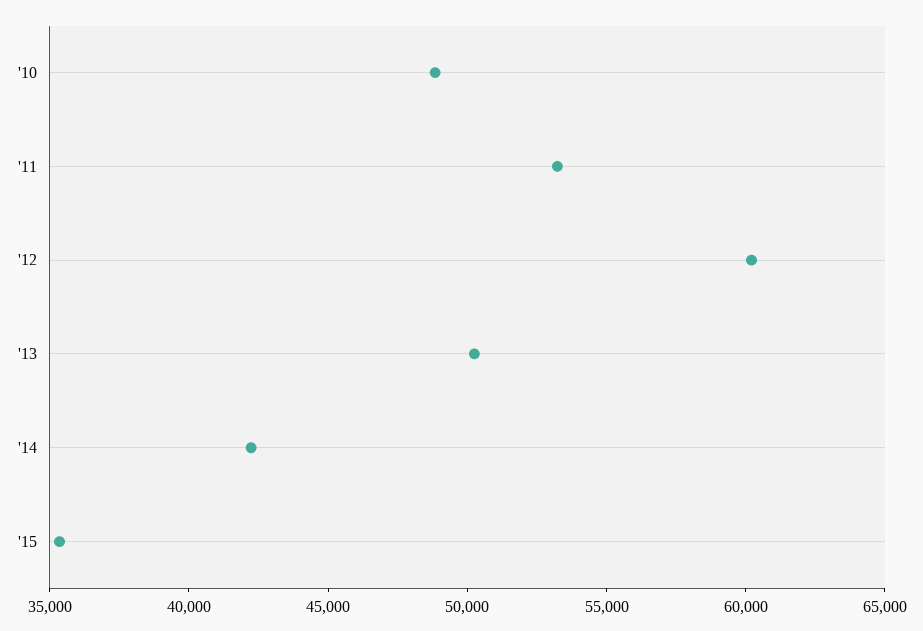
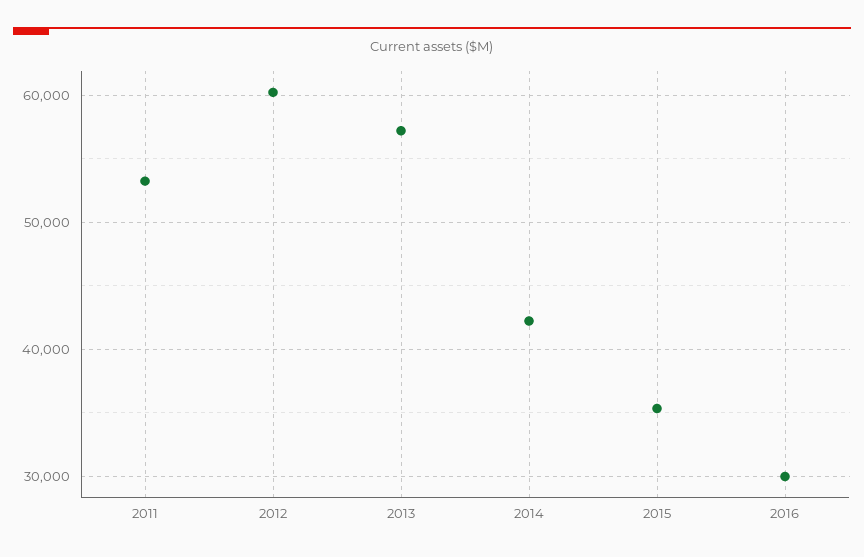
'10: 49000 -> none
'13: 50000 -> 57000
2016: none -> 30000

